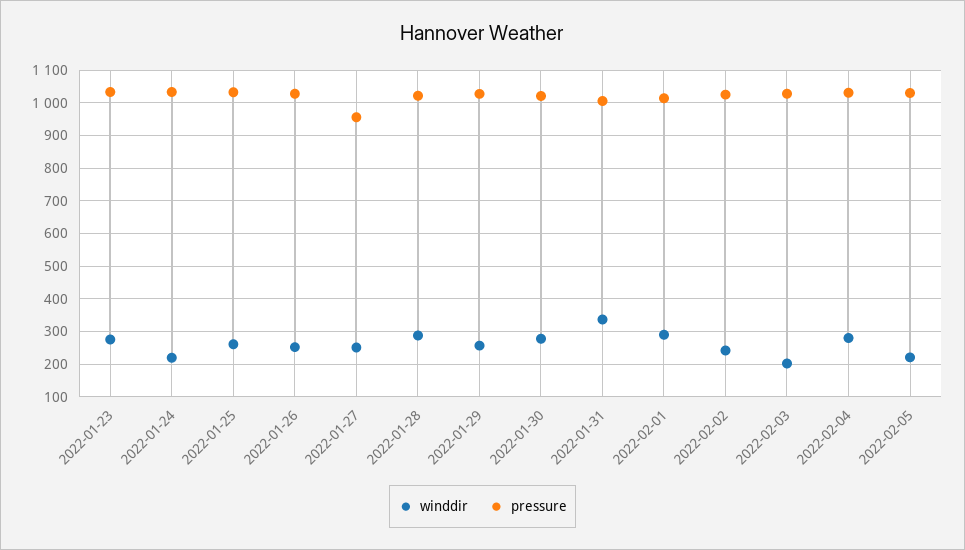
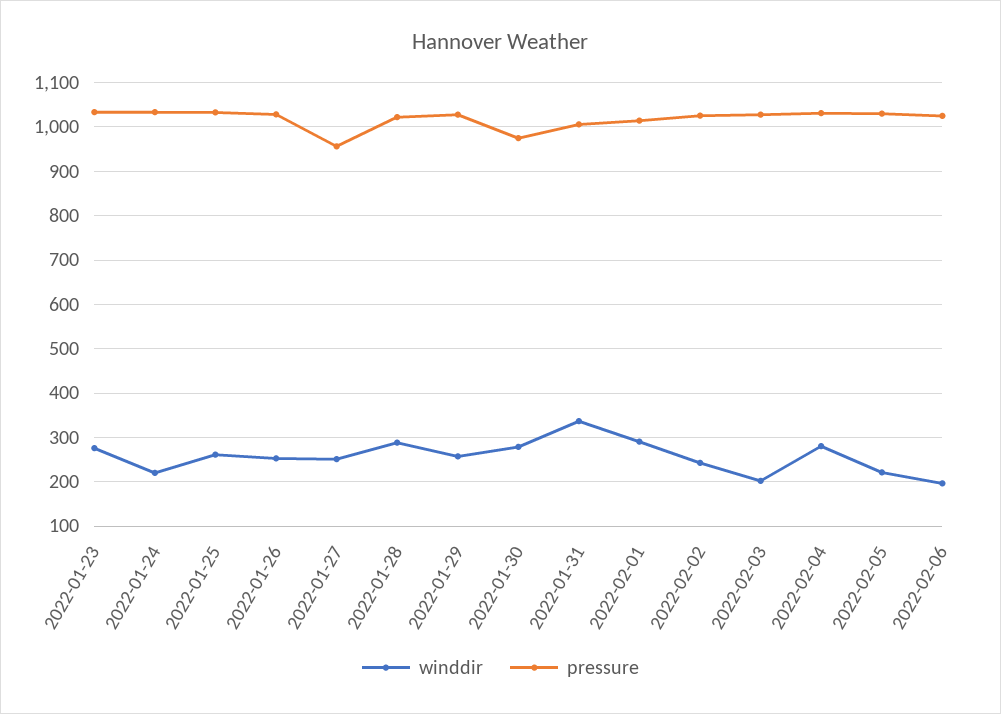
pressure, 2022-01-30: 1020 -> 980
winddir, 2022-02-06: none -> 200
pressure, 2022-02-06: none -> 1020

